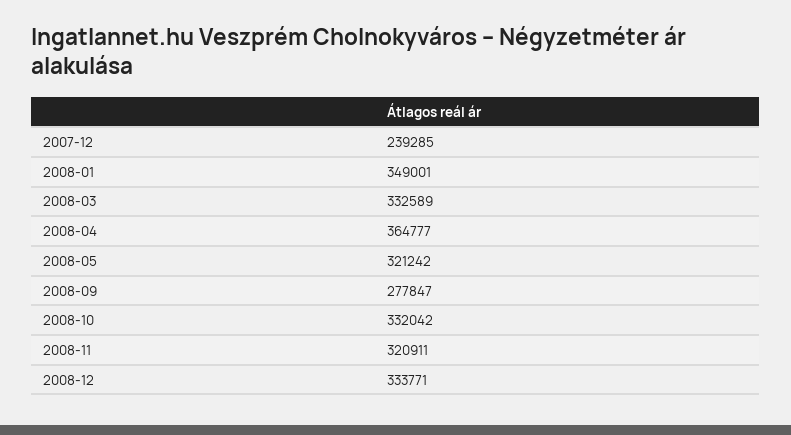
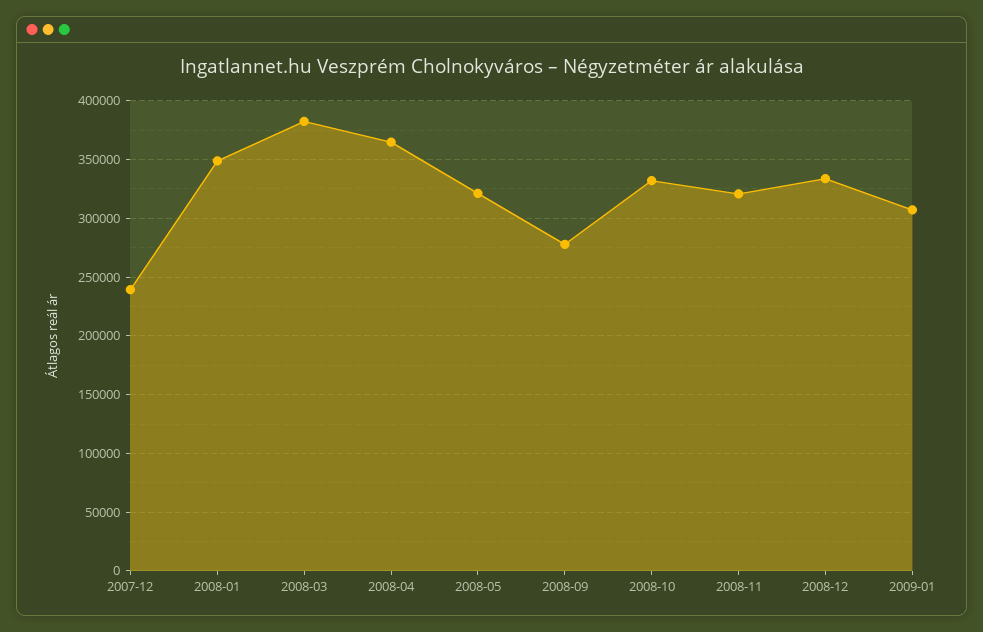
2008-03: 332589 -> 380000
2009-01: none -> 310000

